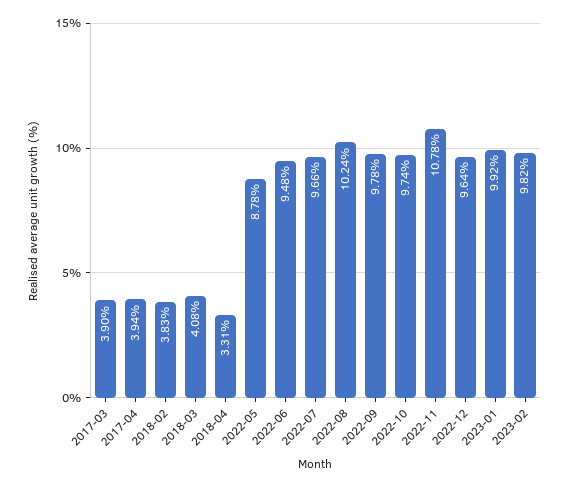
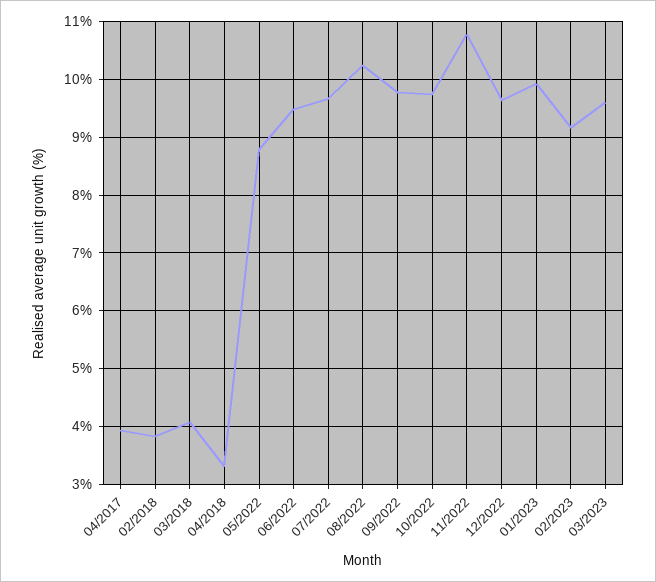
2017-03: 3.9 -> none
2023-02: 9.82 -> 9.2
03/2023: none -> 9.6

